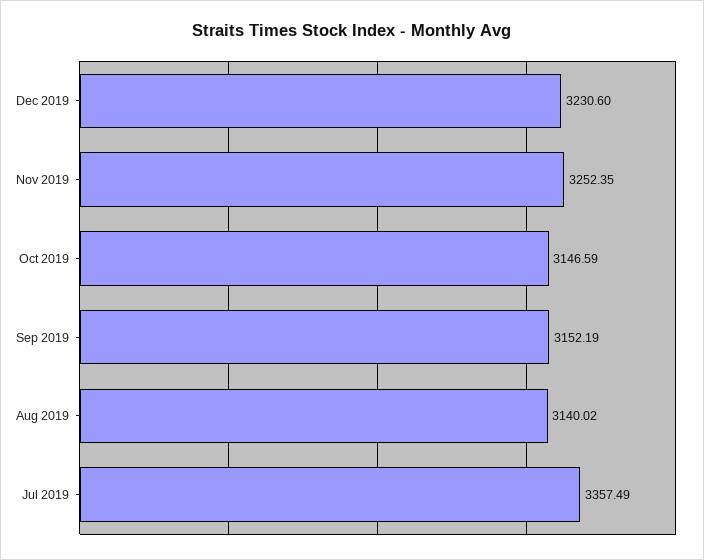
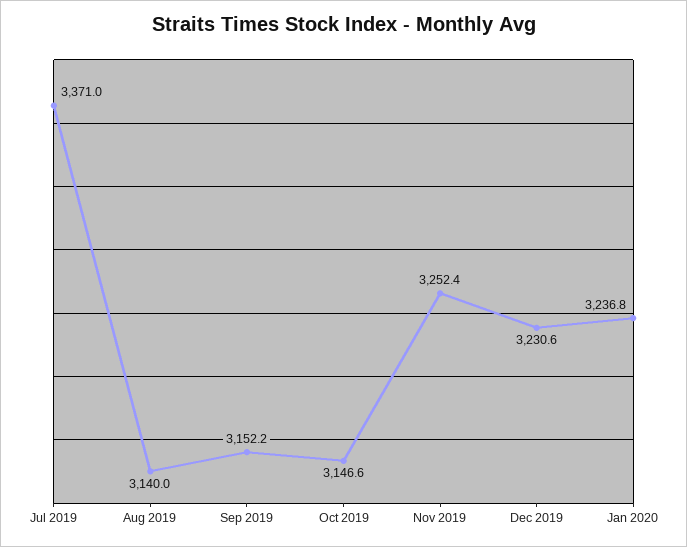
Jul 2019: 3357.49 -> 3371
Jan 2020: none -> 3236.8

